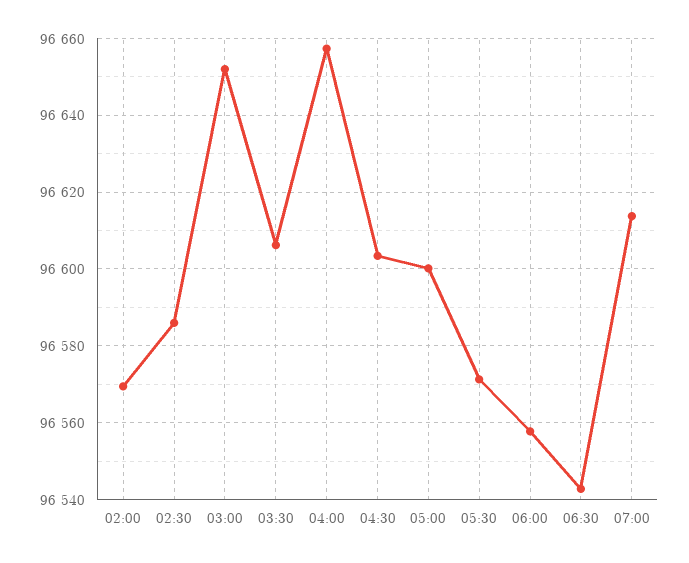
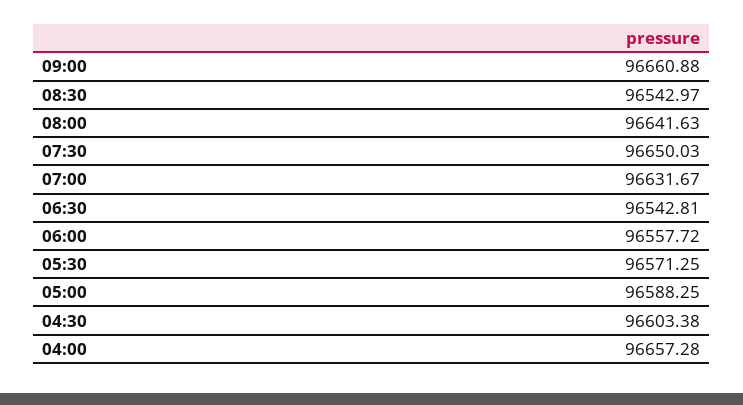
02:00: 96570 -> none
02:30: 96586 -> none
03:00: 96652 -> none
03:30: 96606 -> none
05:00: 96600 -> 96588.25
07:00: 96614 -> 96631.67
09:00: none -> 96660.88
08:30: none -> 96542.97
08:00: none -> 96641.63
07:30: none -> 96650.03

